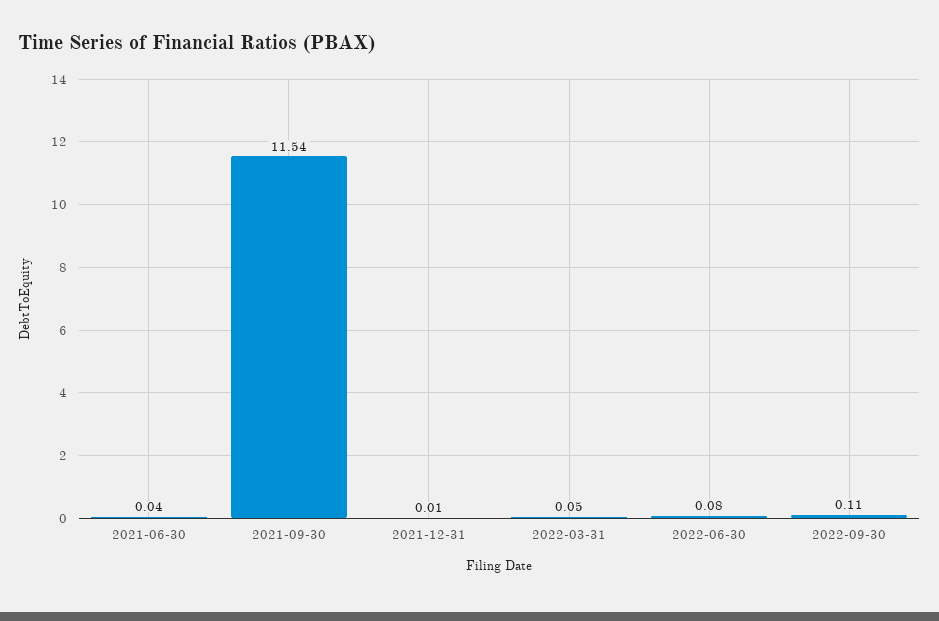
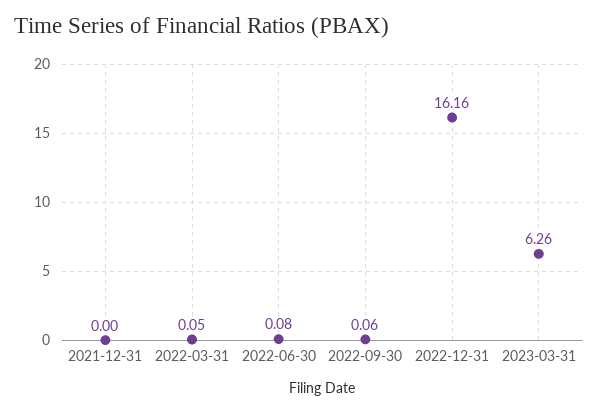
2021-06-30: 0.04 -> none
2021-09-30: 11.54 -> none
2021-12-31: 0.01 -> 0
2022-09-30: 0.11 -> 0.06
2022-12-31: none -> 16.16
2023-03-31: none -> 6.26

